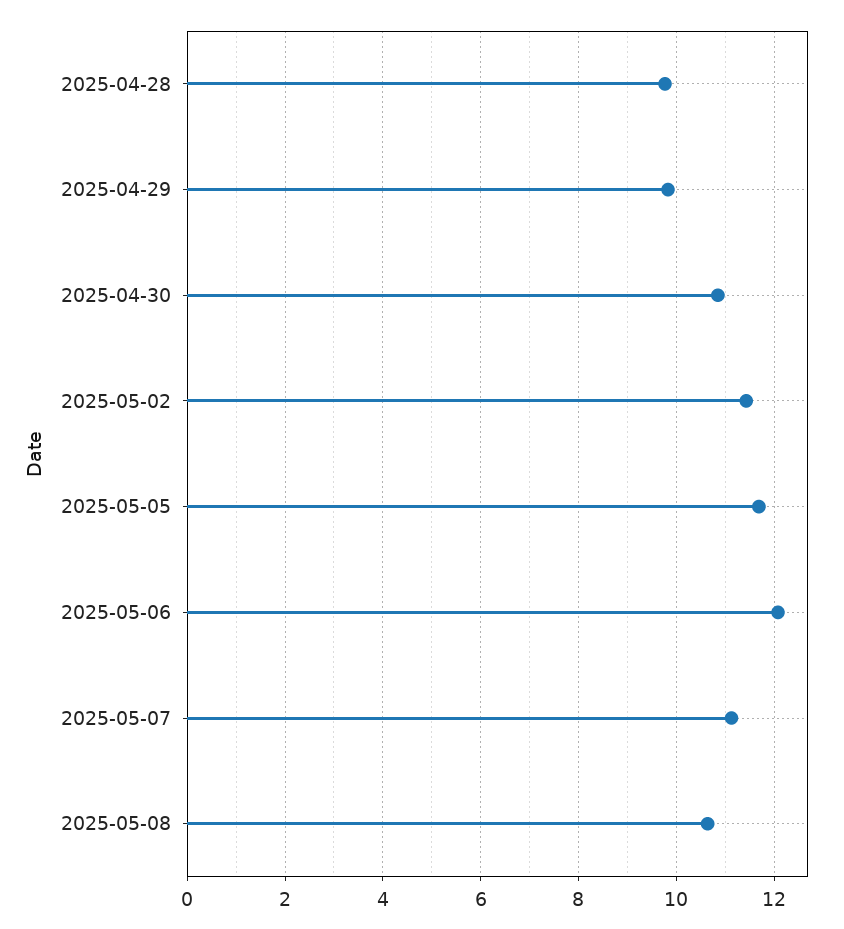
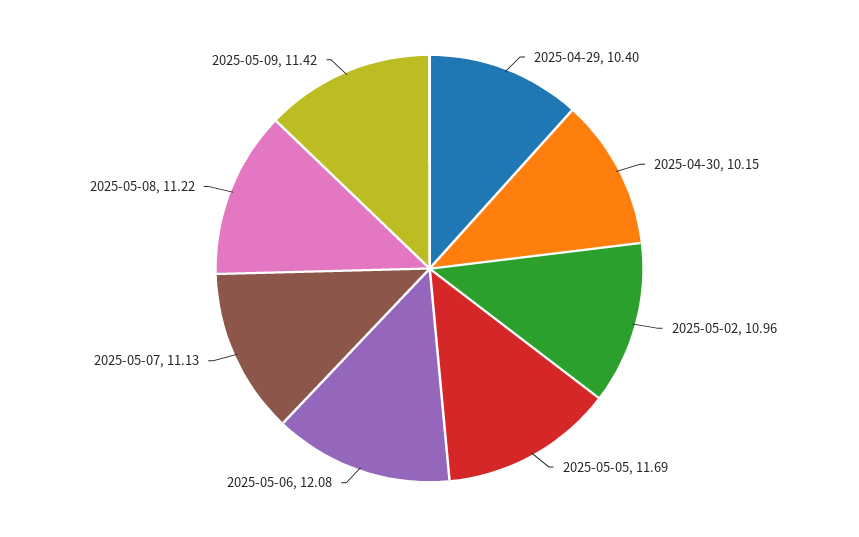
2025-04-28: 9.8 -> none
2025-04-29: 9.8 -> 10.4
2025-04-30: 10.8 -> 10.15
2025-05-02: 11.4 -> 10.96
2025-05-08: 10.6 -> 11.22
2025-05-09: none -> 11.42

